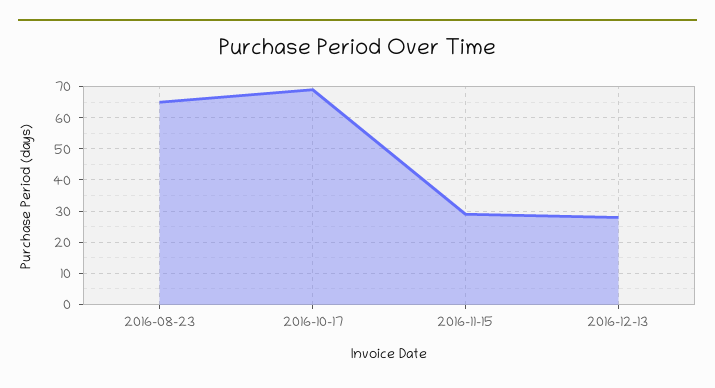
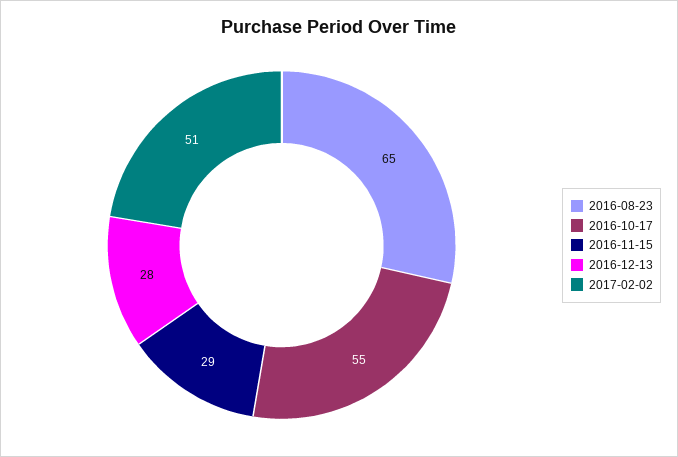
2016-10-17: 70 -> 55
2017-02-02: none -> 51

